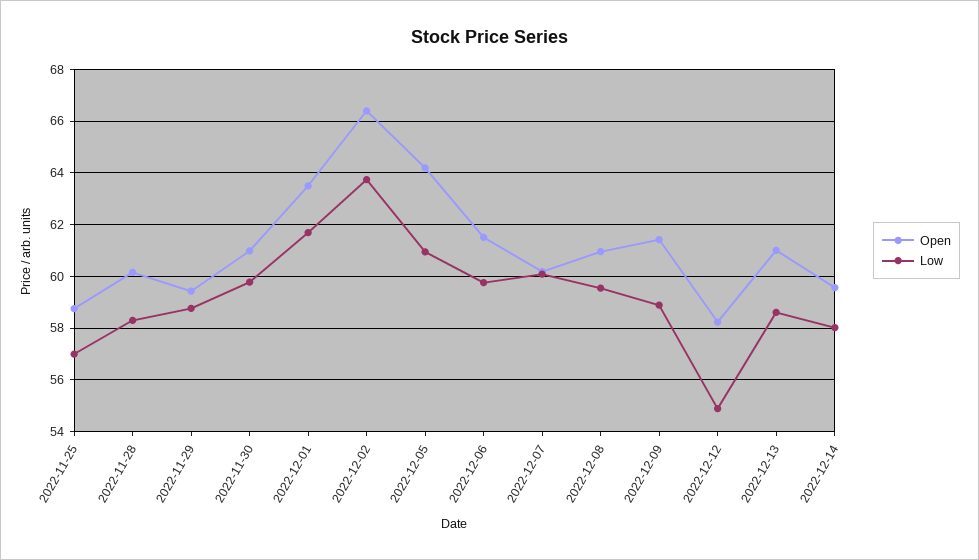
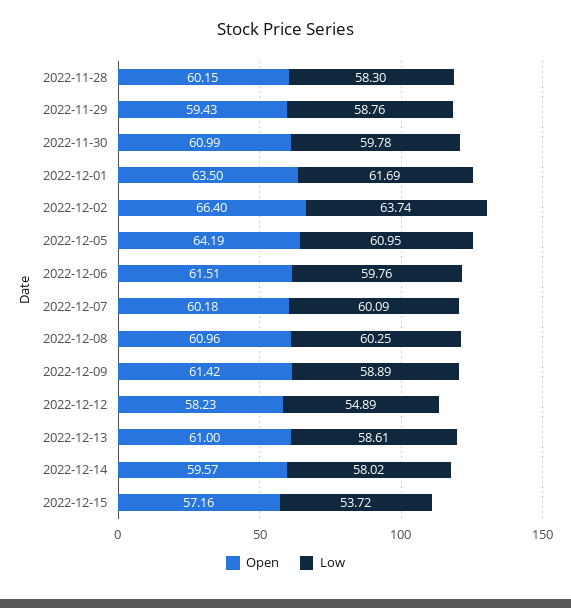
Open, 2022-11-25: 58.75 -> none
Low, 2022-11-25: 57 -> none
Low, 2022-12-08: 59.5 -> 60.25
Open, 2022-12-15: none -> 57.16
Low, 2022-12-15: none -> 53.72

